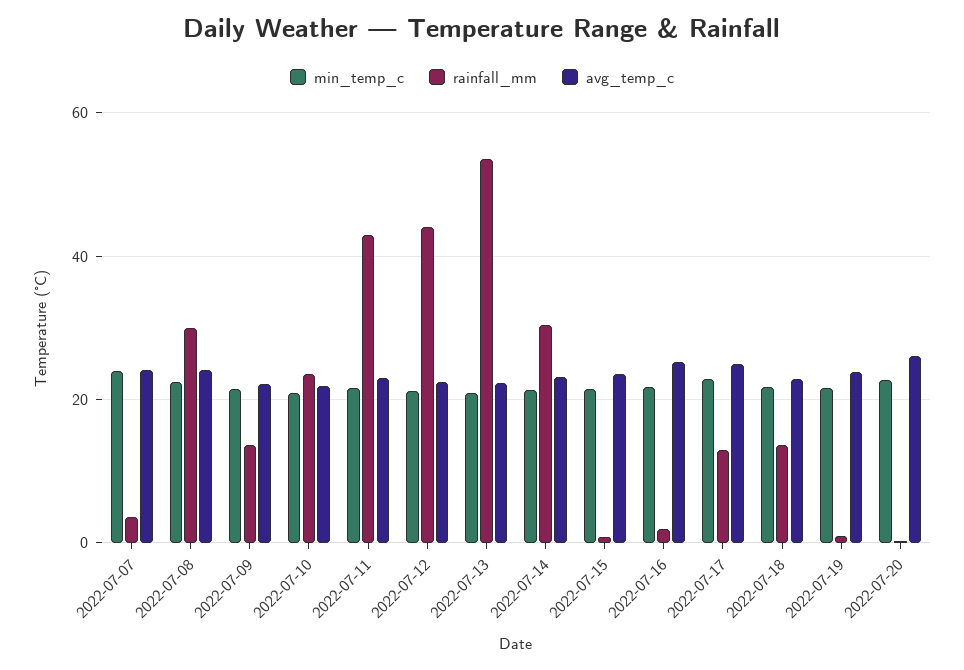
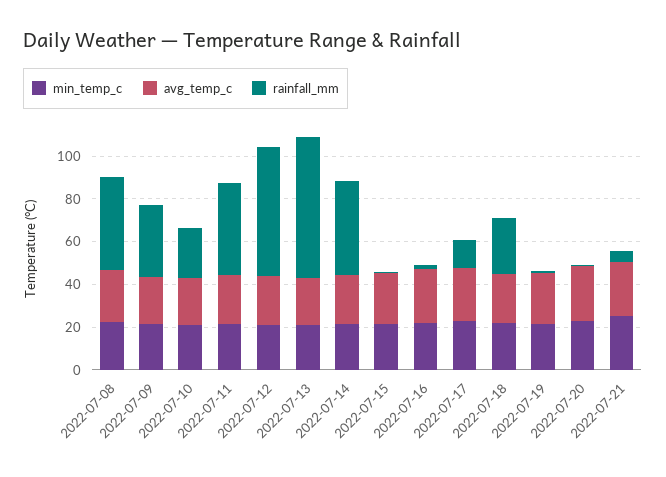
min_temp_c, 2022-07-07: 24 -> none
rainfall_mm, 2022-07-07: 4 -> none
avg_temp_c, 2022-07-07: 24 -> none
rainfall_mm, 2022-07-08: 30 -> 45
rainfall_mm, 2022-07-09: 14 -> 35
rainfall_mm, 2022-07-12: 44 -> 60
rainfall_mm, 2022-07-13: 54 -> 65
rainfall_mm, 2022-07-14: 30 -> 45
rainfall_mm, 2022-07-18: 14 -> 25
min_temp_c, 2022-07-21: none -> 25
avg_temp_c, 2022-07-21: none -> 25
rainfall_mm, 2022-07-21: none -> 5

